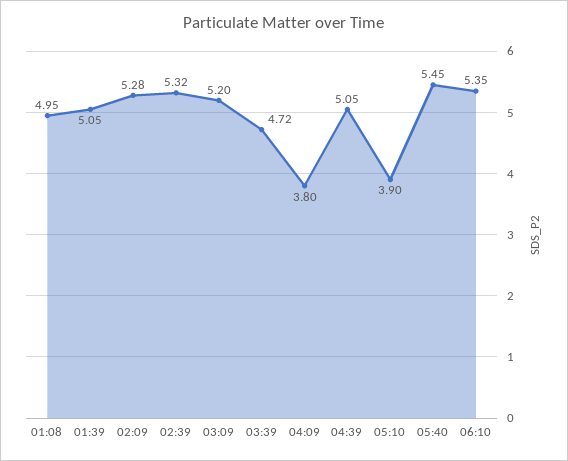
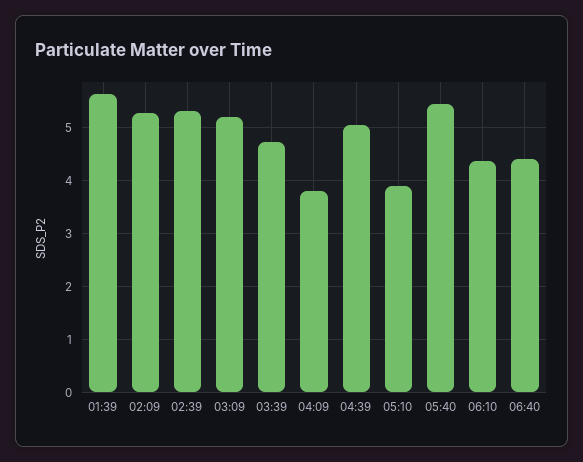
01:08: 4.95 -> none
01:39: 5.05 -> 5.6
06:10: 5.35 -> 4.4
06:40: none -> 4.4

